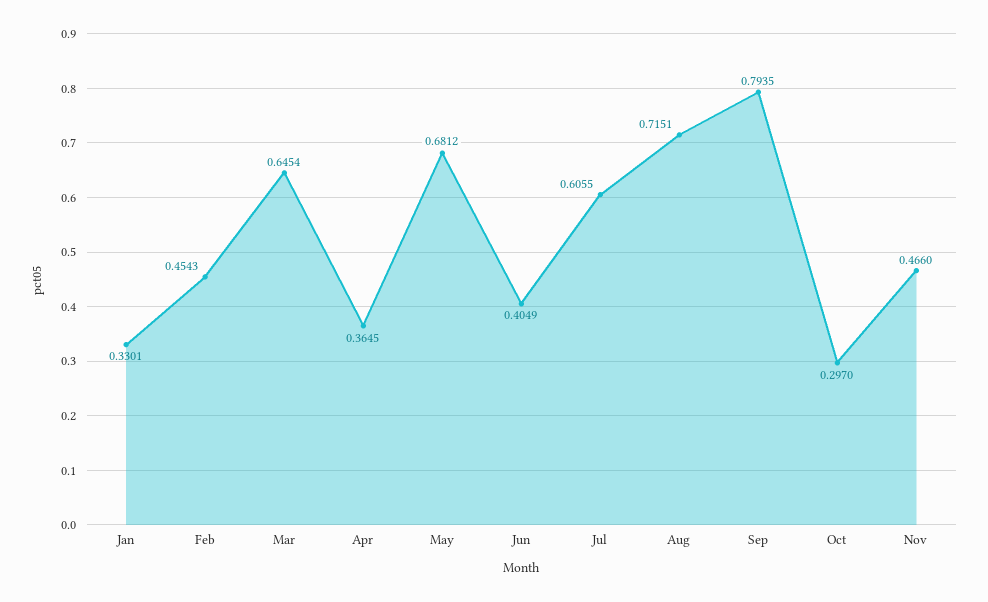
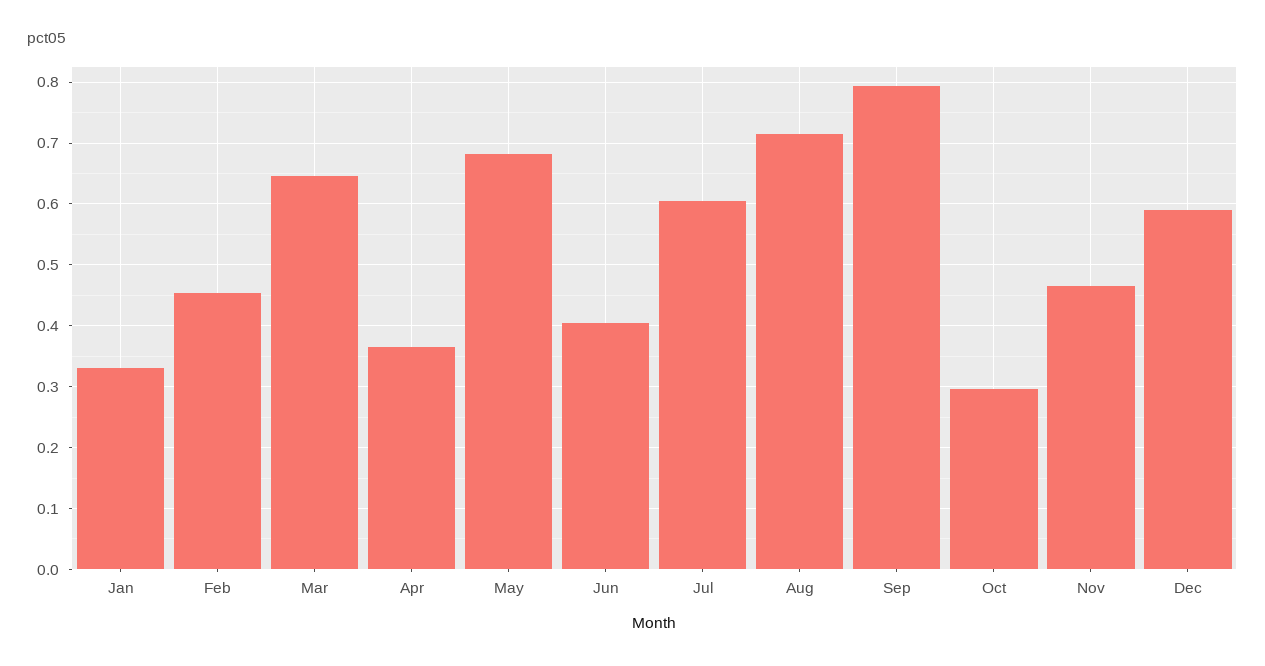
Dec: none -> 0.59

